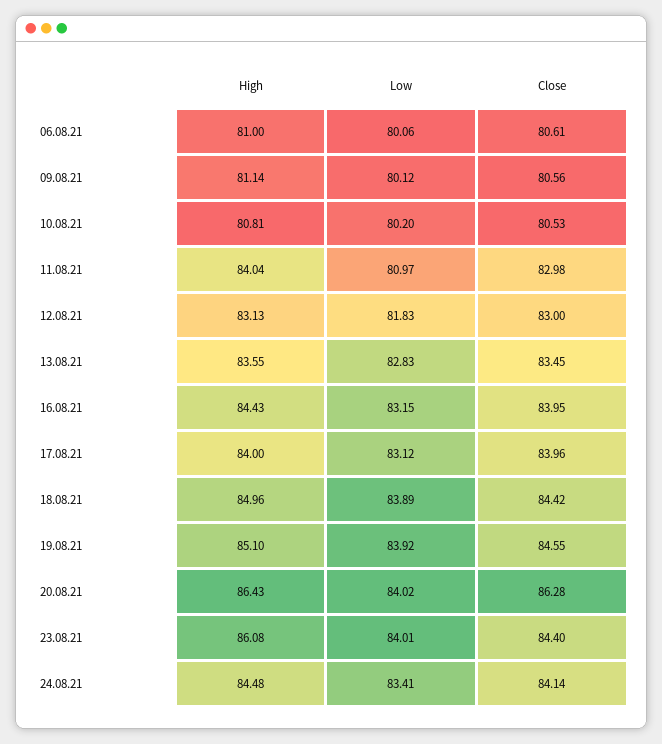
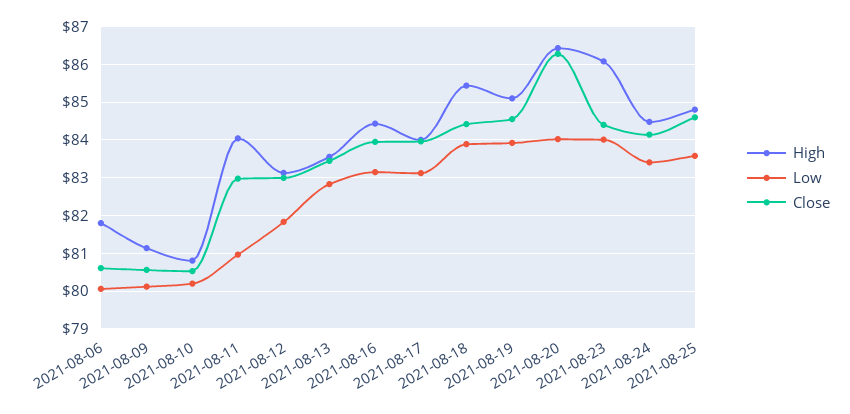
High, 06.08.21: 81 -> 81.8
High, 18.08.21: 84.96 -> 85.4
High, 2021-08-25: none -> 84.8
Low, 2021-08-25: none -> 83.6
Close, 2021-08-25: none -> 84.6

